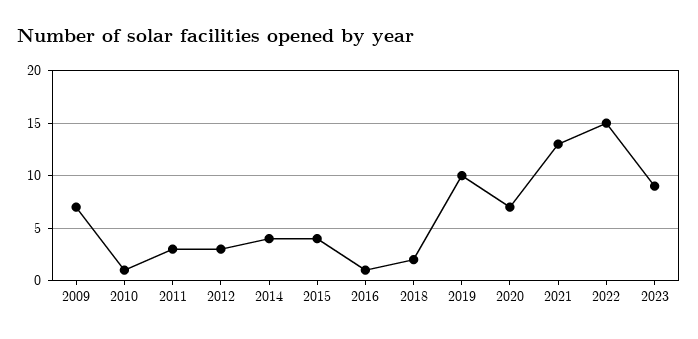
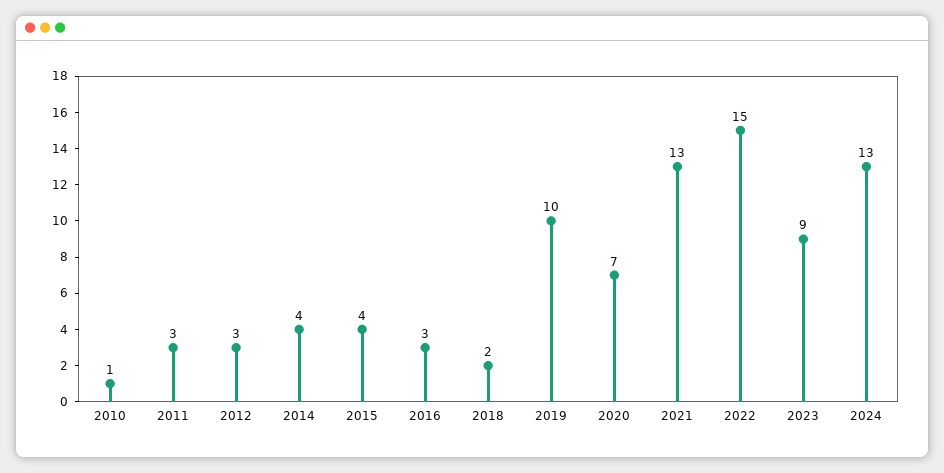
2009: 7 -> none
2016: 1 -> 3
2024: none -> 13

